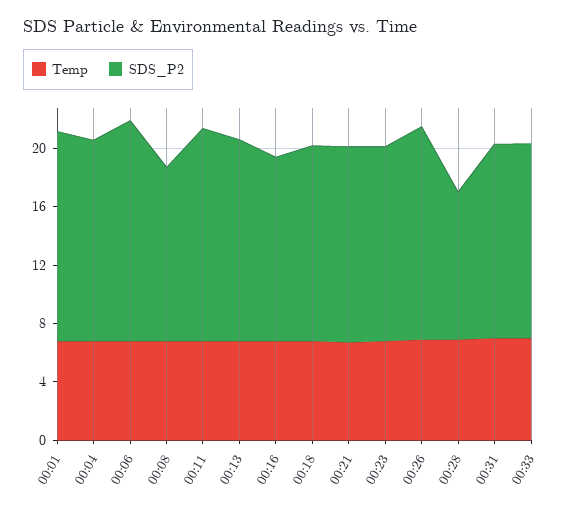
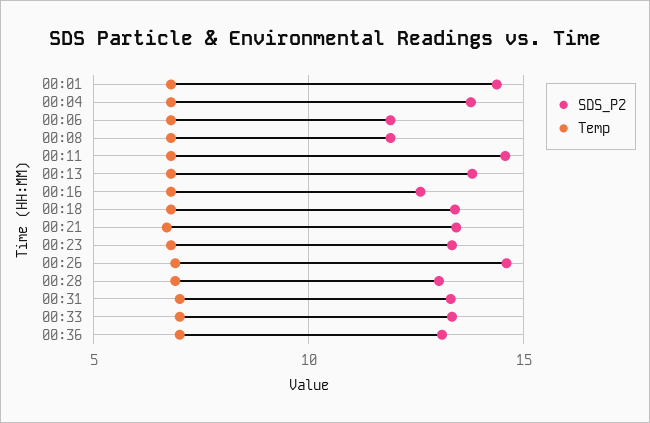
SDS_P2, 00:06: 15 -> 12
SDS_P2, 00:28: 10 -> 13
SDS_P2, 00:36: none -> 13
Temp, 00:36: none -> 7

